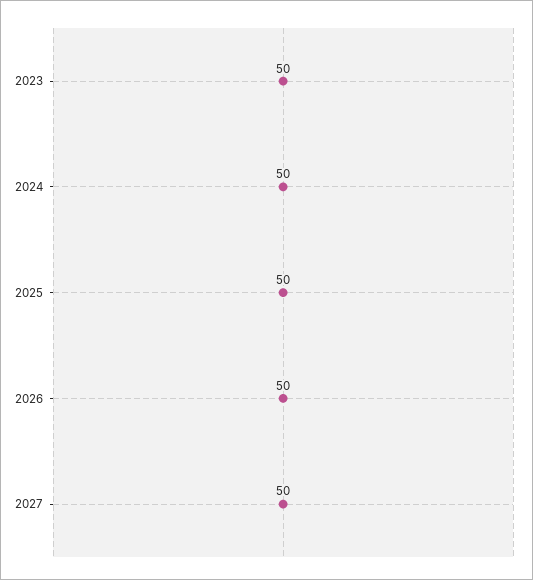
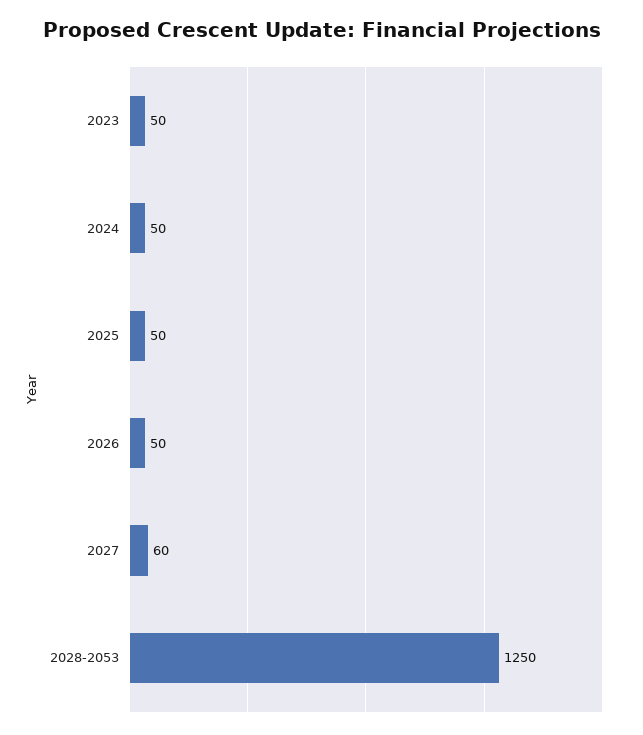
2027: 50 -> 60
2028-2053: none -> 1250

